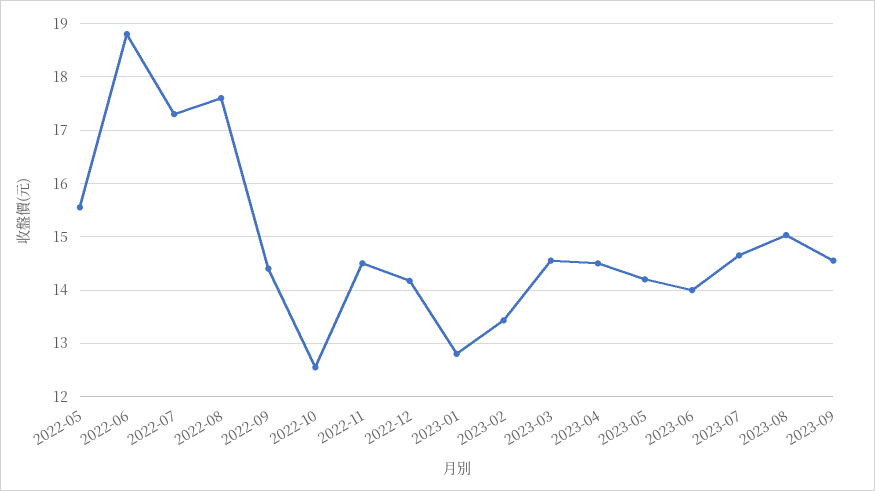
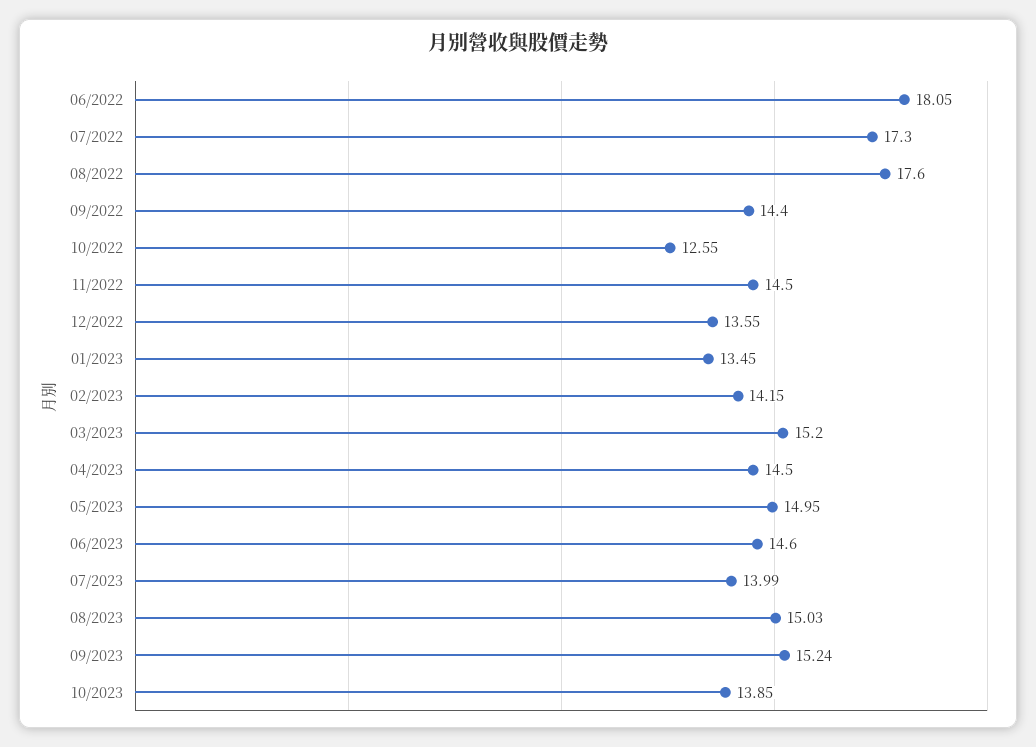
2022-05: 15.6 -> none
2022-06: 18.8 -> 18.05
2022-12: 14.2 -> 13.55
2023-01: 12.8 -> 13.45
2023-02: 13.4 -> 14.15
2023-03: 14.6 -> 15.2
2023-05: 14.2 -> 14.95
2023-06: 14 -> 14.6
2023-07: 14.6 -> 13.99
2023-09: 14.6 -> 15.24
10/2023: none -> 13.85

